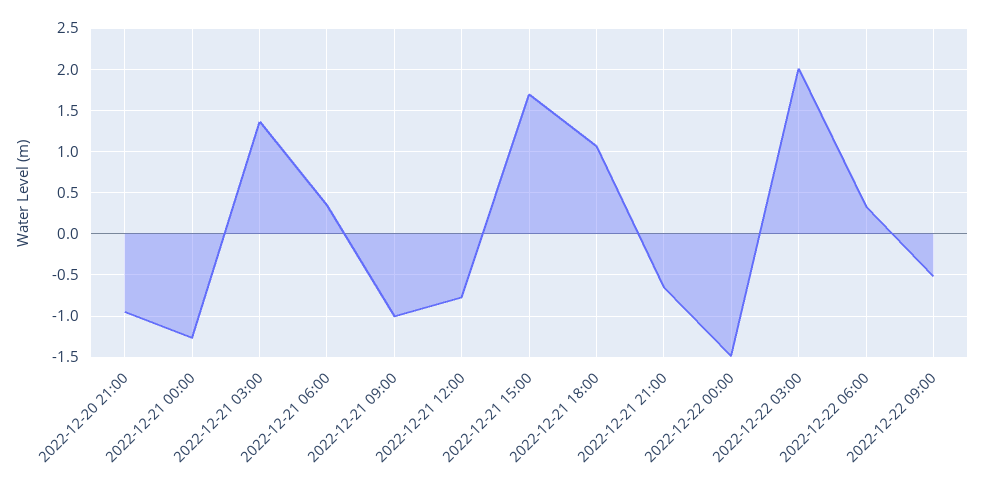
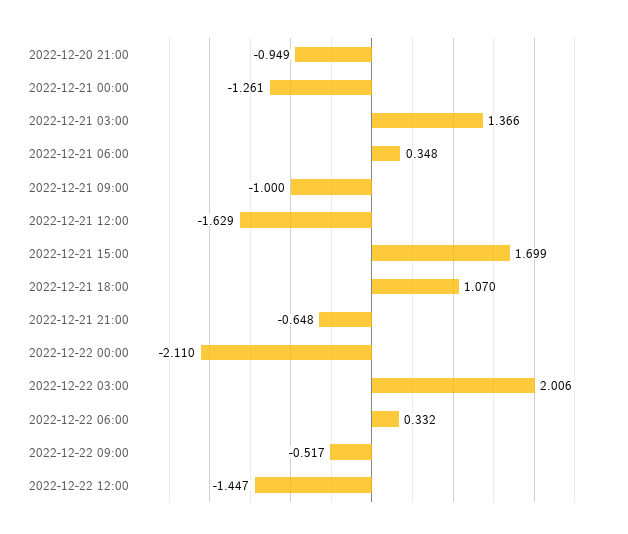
2022-12-21 12:00: -0.8 -> -1.629
2022-12-22 00:00: -1.5 -> -2.11
2022-12-22 12:00: none -> -1.447

